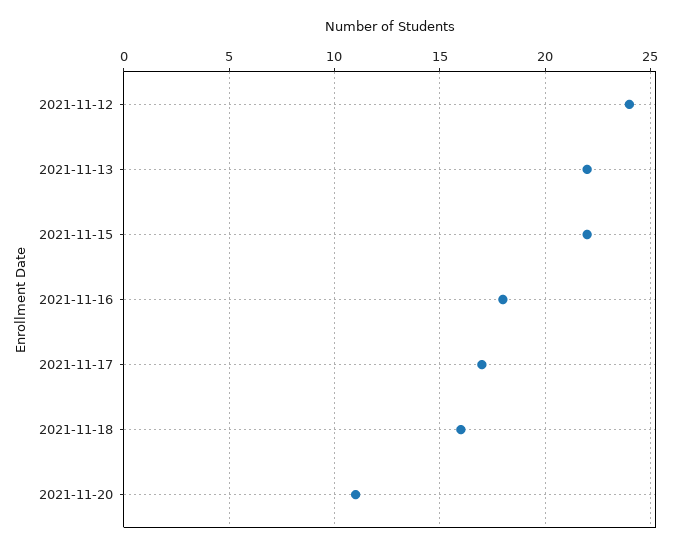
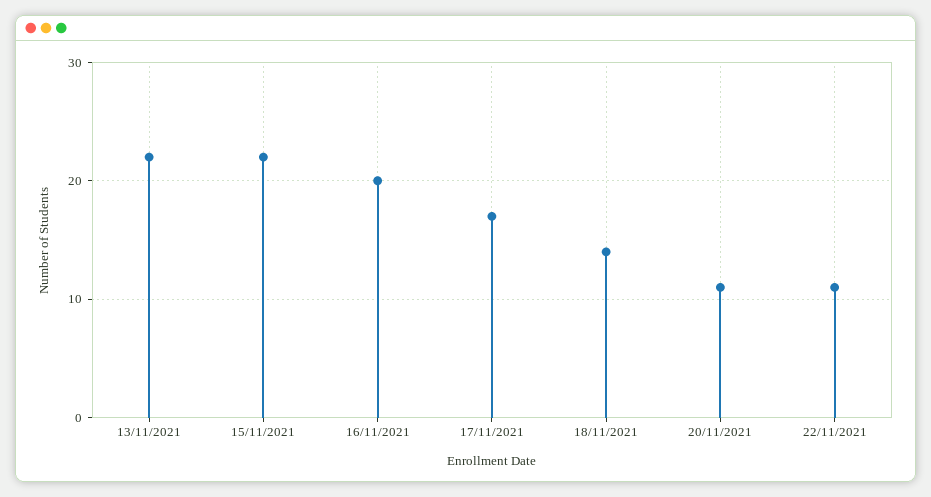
2021-11-12: 24 -> none
2021-11-16: 18 -> 20
2021-11-18: 16 -> 14
22/11/2021: none -> 11

